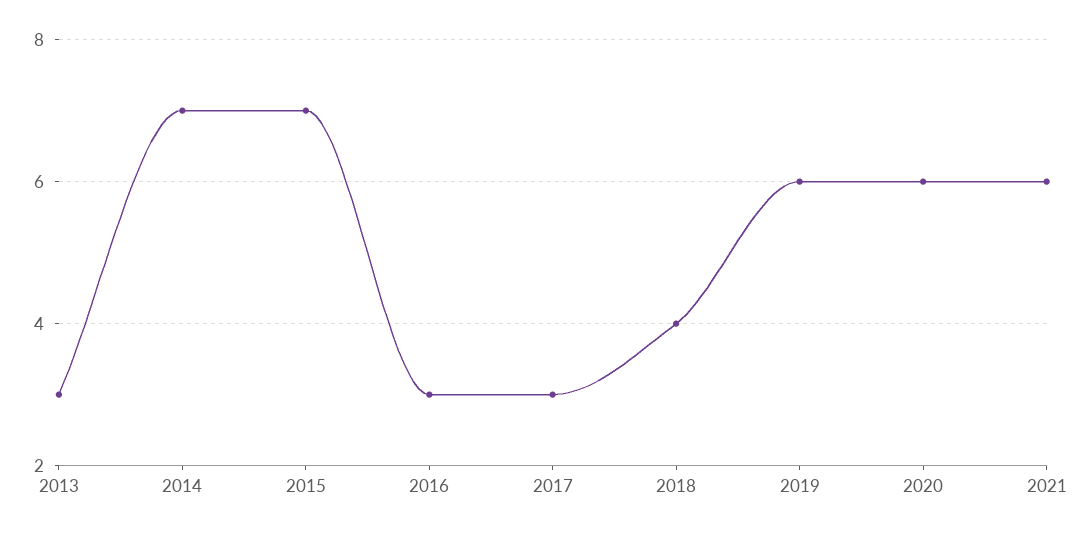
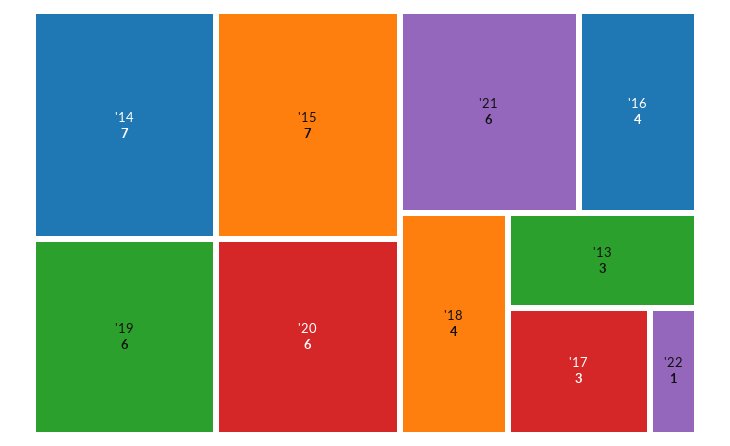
2016: 3 -> 4
'22: none -> 1

